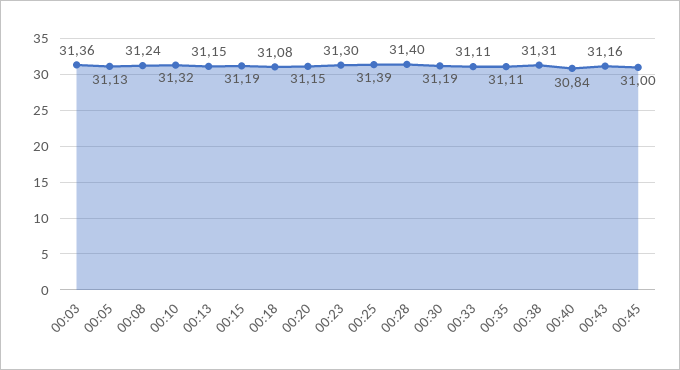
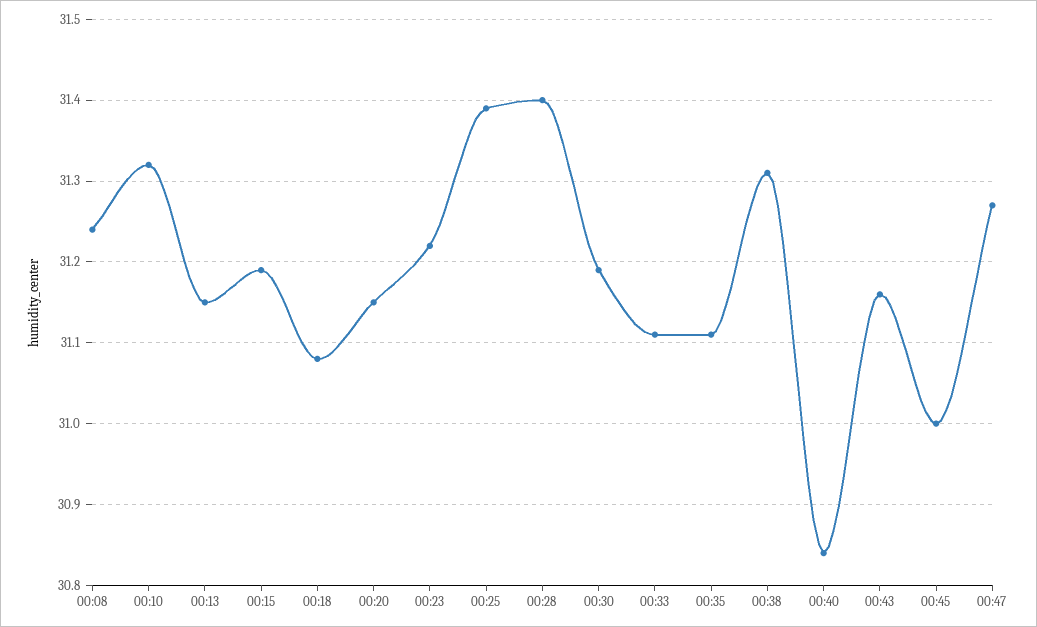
00:03: 31.36 -> none
00:05: 31.13 -> none
00:23: 31.3 -> 31.22
00:47: none -> 31.27

